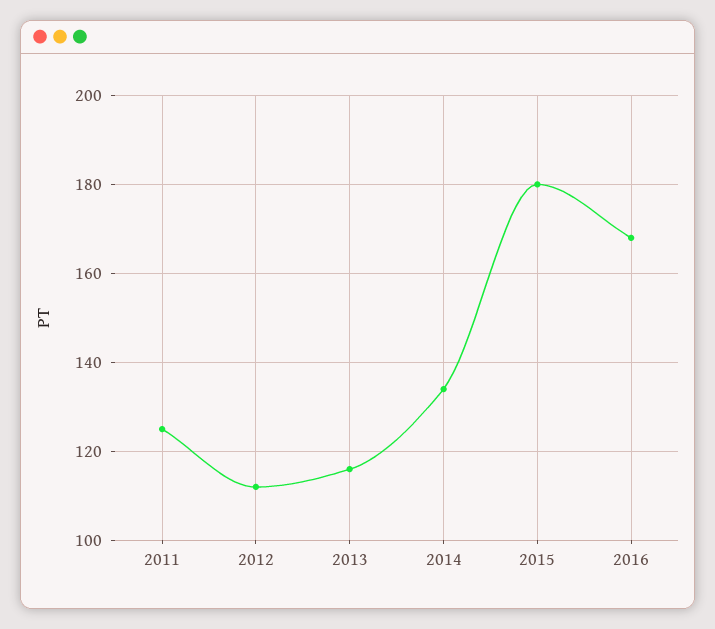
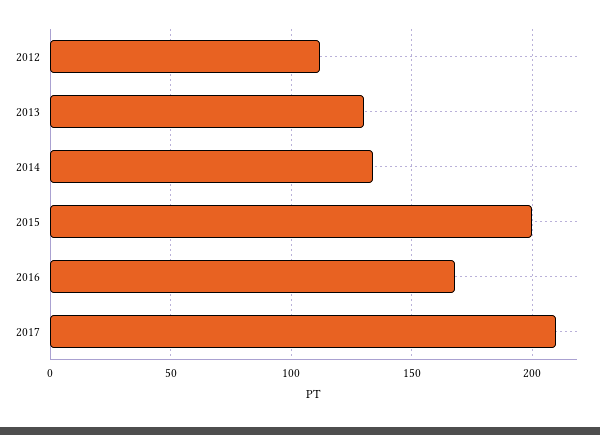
2011: 125 -> none
2013: 115 -> 130
2015: 180 -> 200
2017: none -> 210

